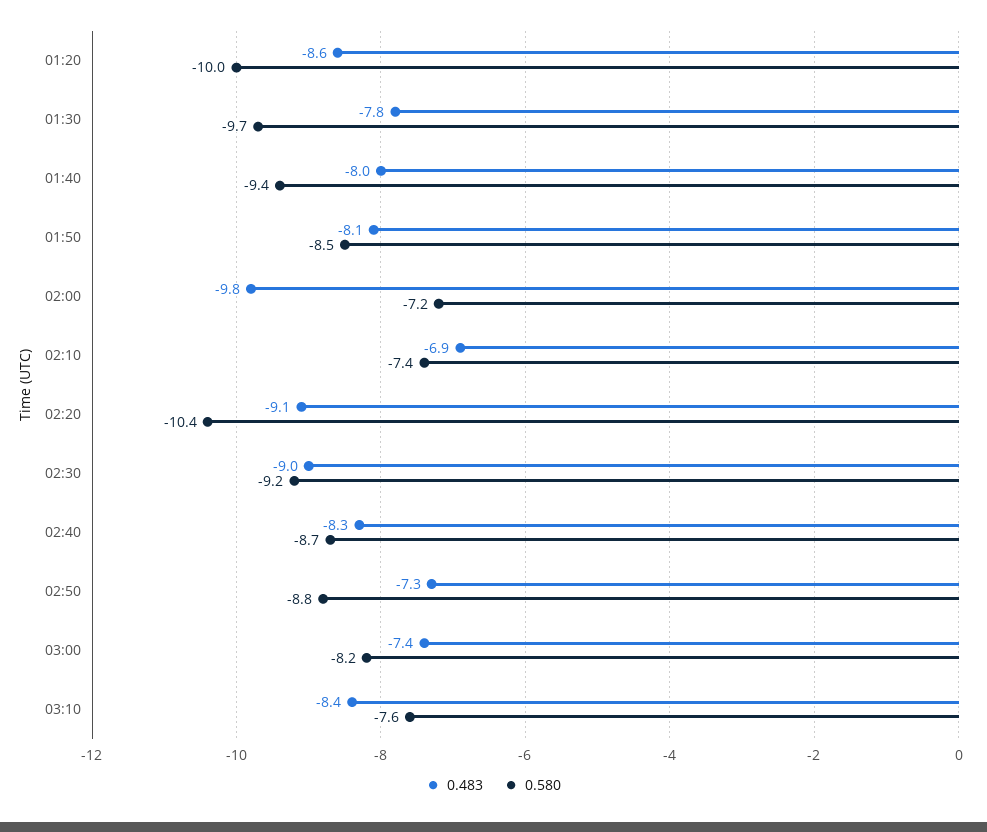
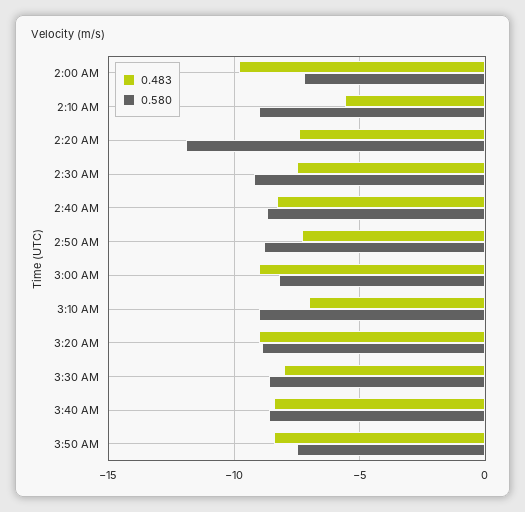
0.483, 01:20: -8.6 -> none
0.580, 01:20: -10 -> none
0.483, 01:30: -7.8 -> none
0.580, 01:30: -9.7 -> none
0.483, 01:40: -8 -> none
0.580, 01:40: -9.4 -> none
0.483, 01:50: -8.1 -> none
0.580, 01:50: -8.5 -> none
0.483, 02:10: -6.9 -> -5.5
0.580, 02:10: -7.4 -> -9
0.483, 02:20: -9.1 -> -7.5
0.580, 02:20: -10.4 -> -12
0.483, 02:30: -9 -> -7.5
0.483, 03:00: -7.4 -> -9
0.483, 03:10: -8.4 -> -7
0.580, 03:10: -7.6 -> -9
0.483, 3:20 AM: none -> -9
0.580, 3:20 AM: none -> -9
0.483, 3:30 AM: none -> -8
0.580, 3:30 AM: none -> -8.5
0.483, 3:40 AM: none -> -8.5
0.580, 3:40 AM: none -> -8.5
0.483, 3:50 AM: none -> -8.5
0.580, 3:50 AM: none -> -7.5

